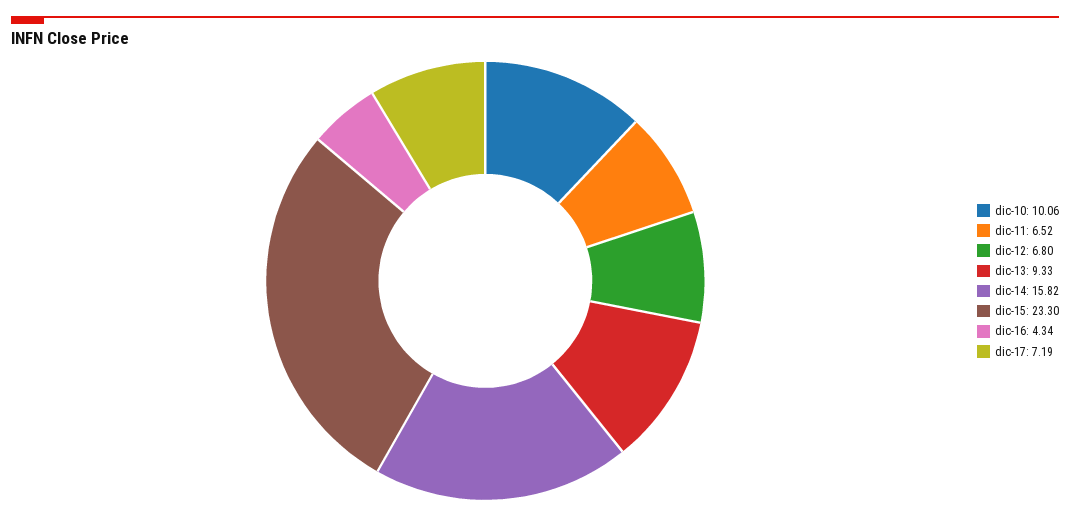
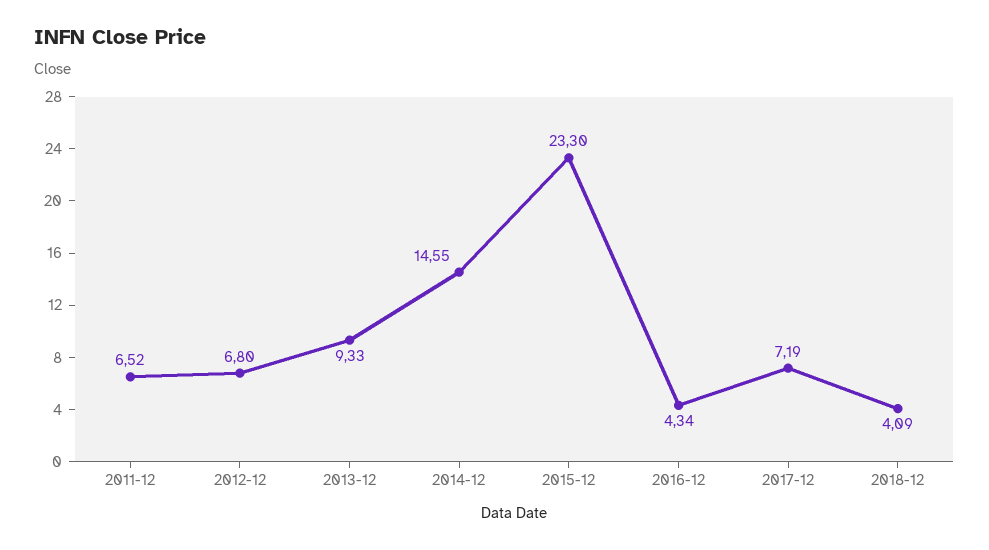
dic-10: 10.06 -> none
dic-14: 15.82 -> 14.55
2018-12: none -> 4.09

